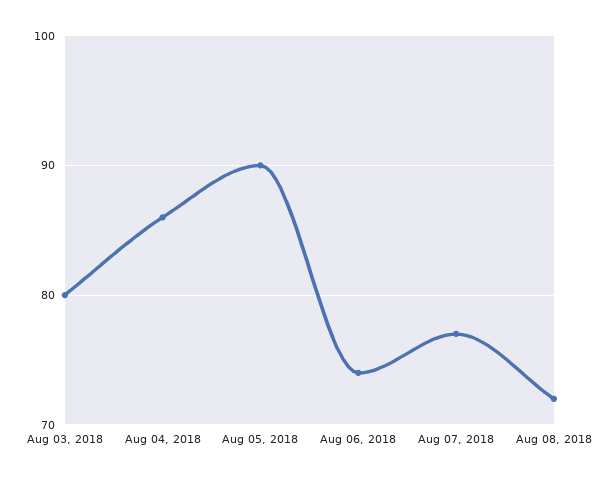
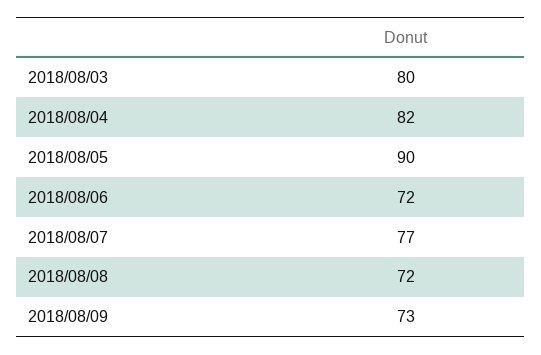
Aug 04, 2018: 86 -> 82
Aug 06, 2018: 74 -> 72
2018/08/09: none -> 73

